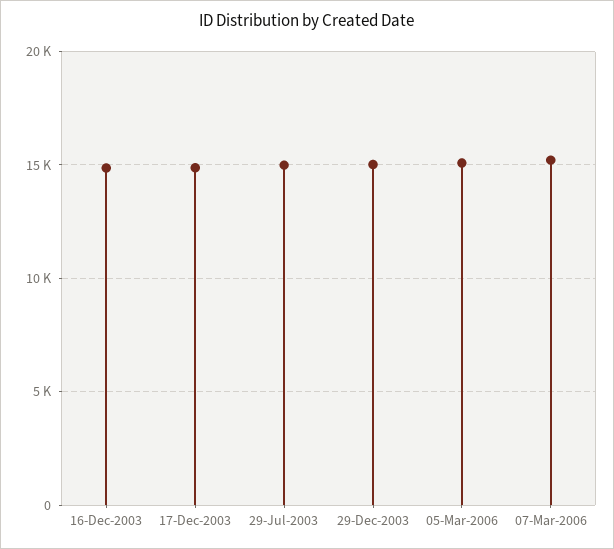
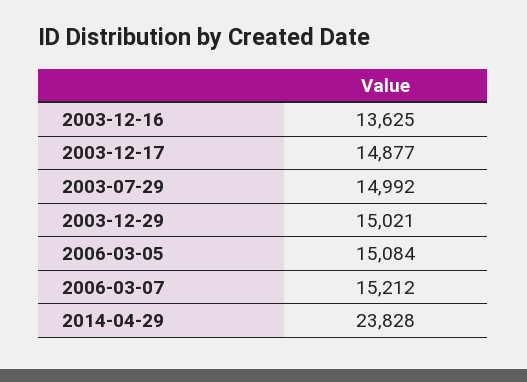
16-Dec-2003: 15000 -> 13625
2014-04-29: none -> 23828

